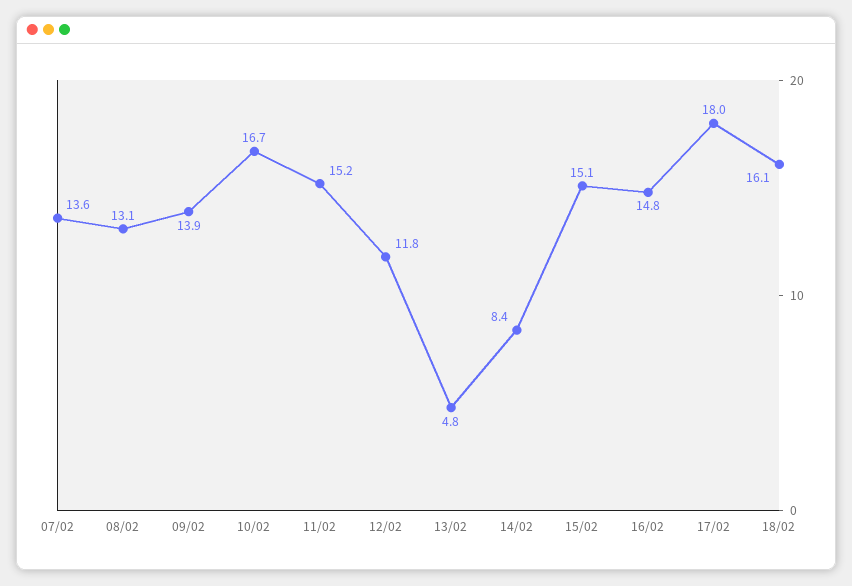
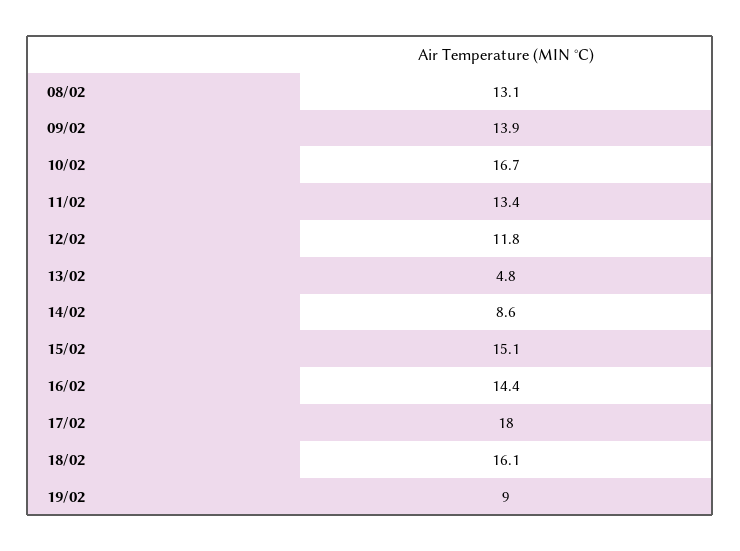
07/02: 13.6 -> none
11/02: 15.2 -> 13.4
14/02: 8.4 -> 8.6
16/02: 14.8 -> 14.4
19/02: none -> 9

